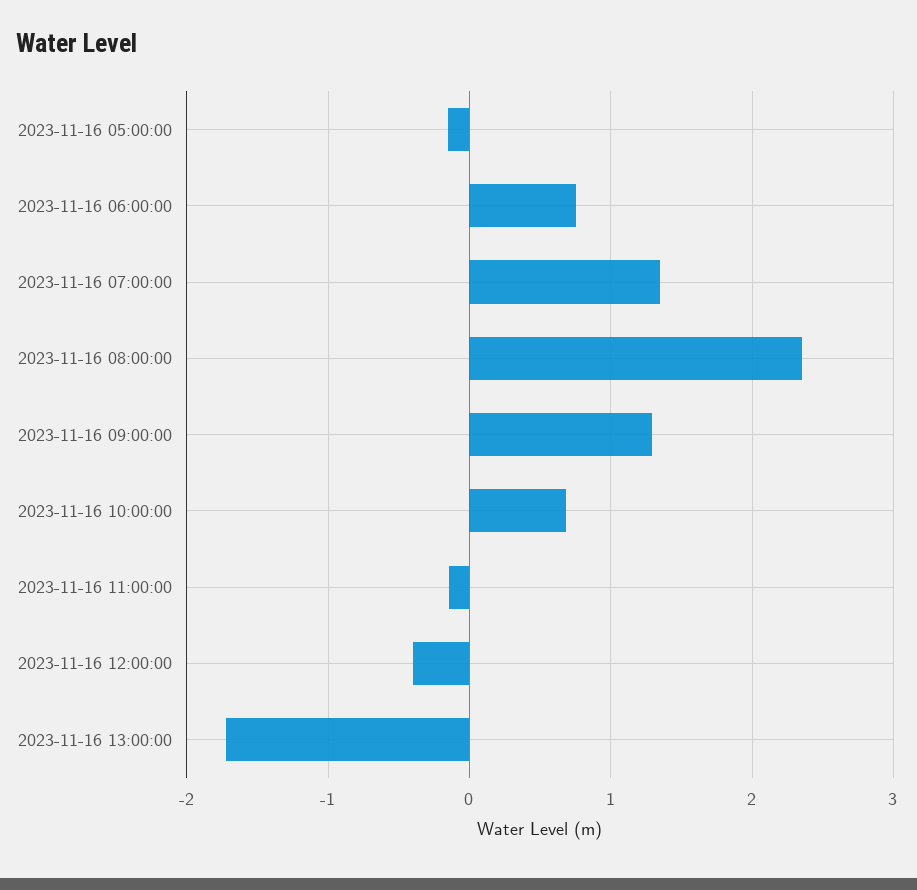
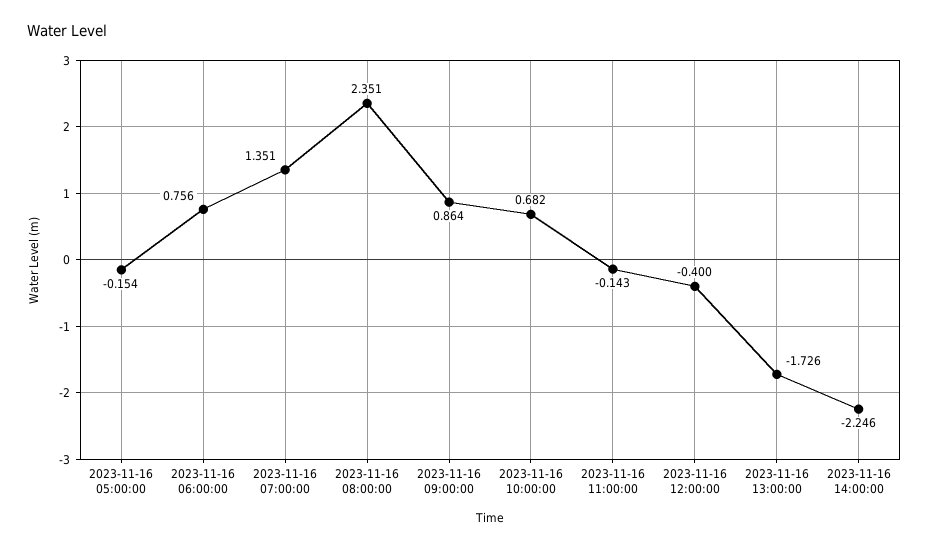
2023-11-16 09:00:00: 1.3 -> 0.864
2023-11-16 14:00:00: none -> -2.246

